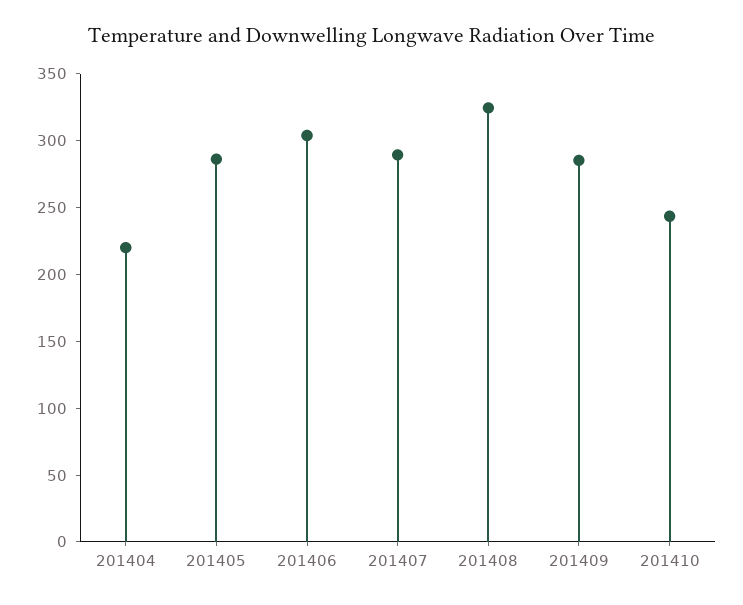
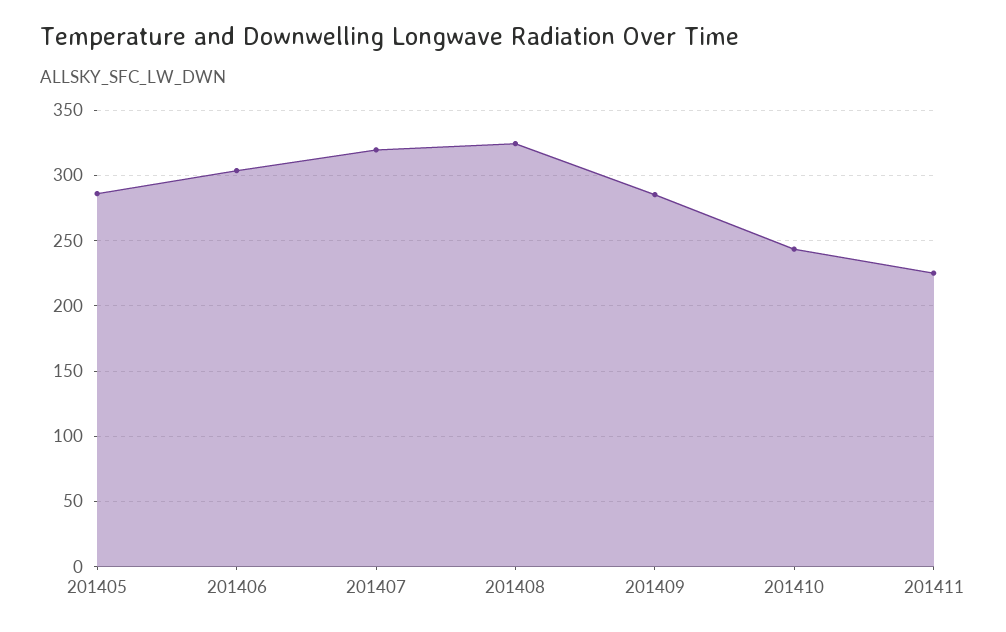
201404: 220 -> none
201407: 290 -> 320
201411: none -> 225

